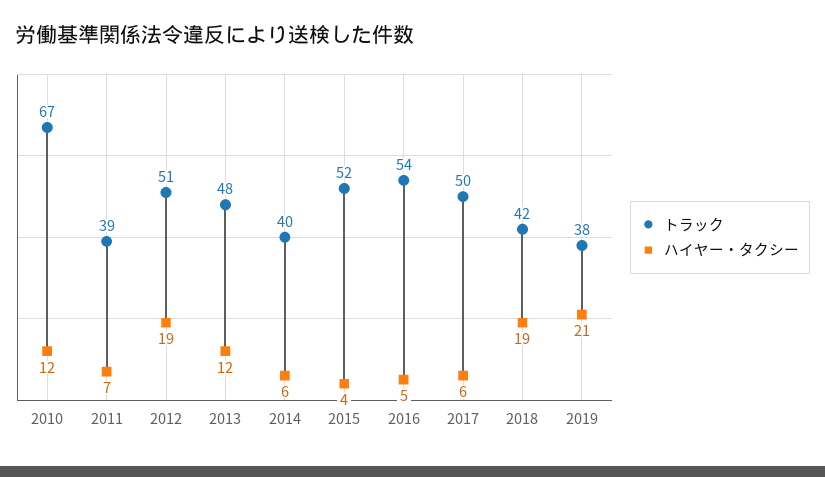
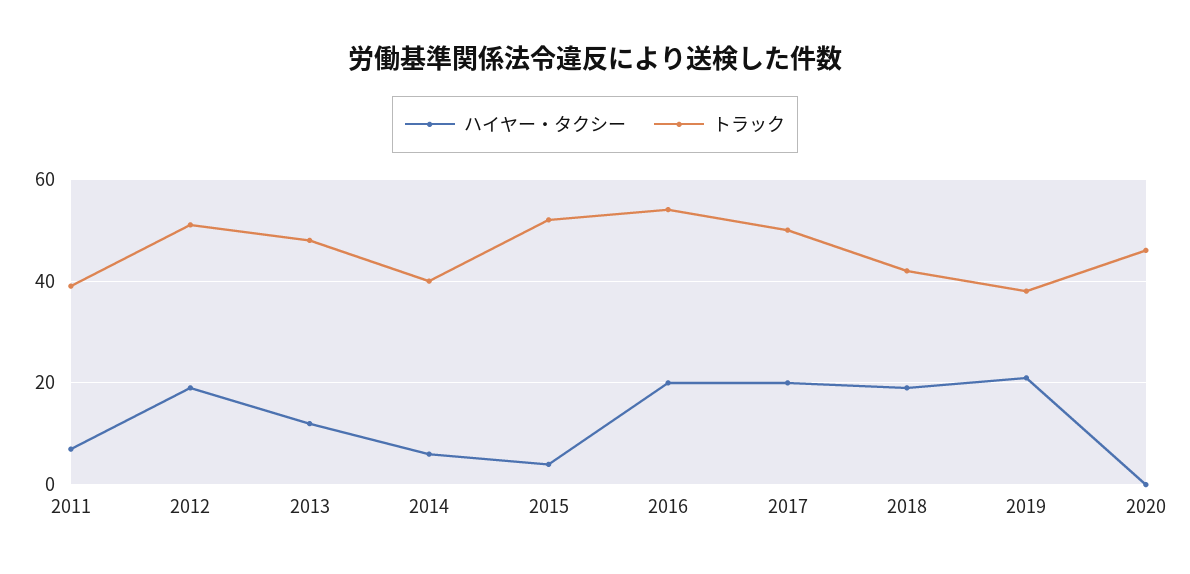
トラック, 2010: 67 -> none
ハイヤー・タクシー, 2010: 12 -> none
ハイヤー・タクシー, 2016: 5 -> 20
ハイヤー・タクシー, 2017: 6 -> 20
ハイヤー・タクシー, 2020: none -> 0
トラック, 2020: none -> 45

